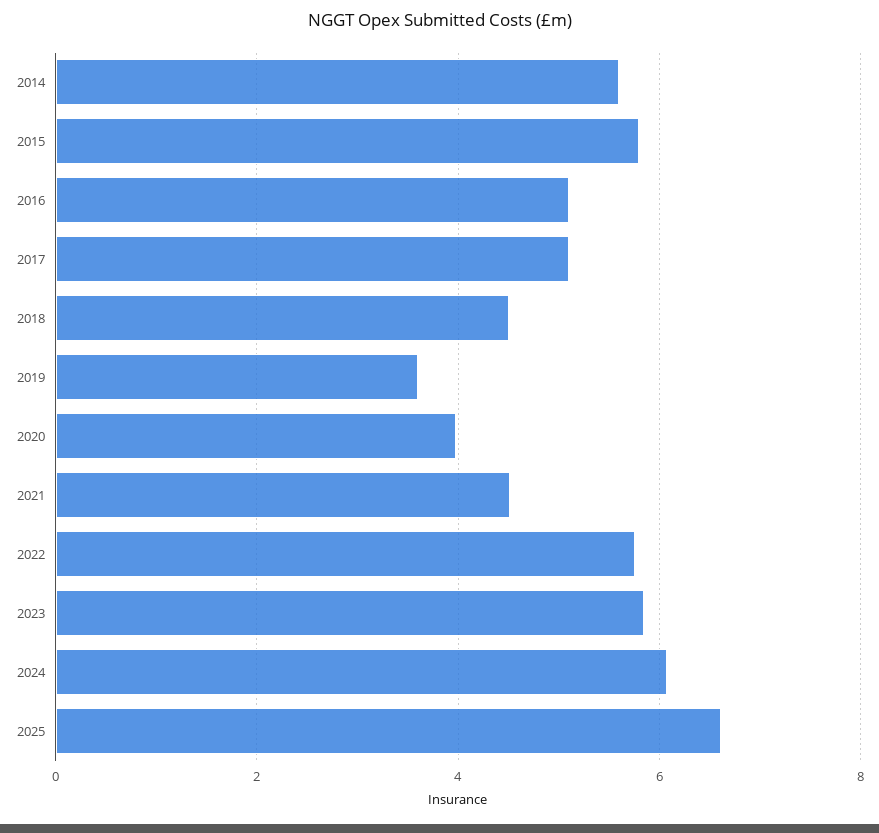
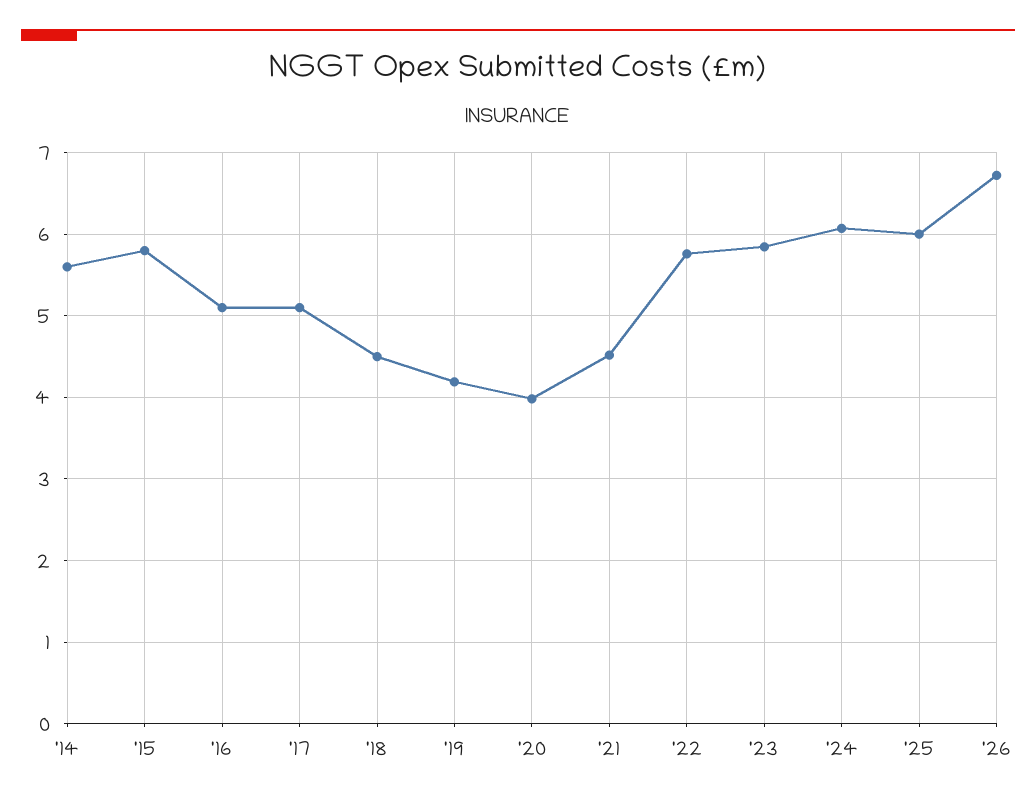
2019: 3.6 -> 4.2
2025: 6.6 -> 6
'26: none -> 6.7

